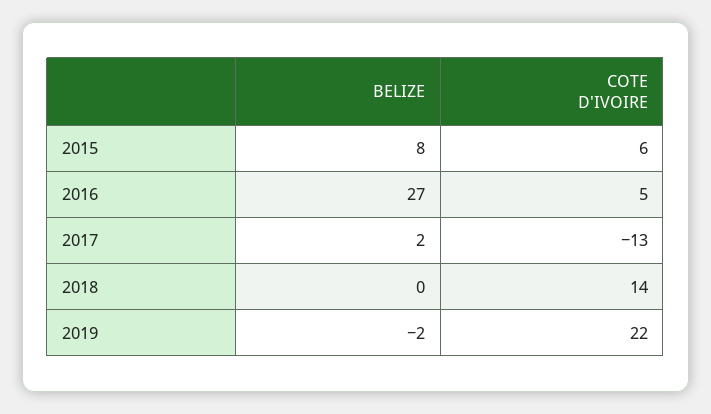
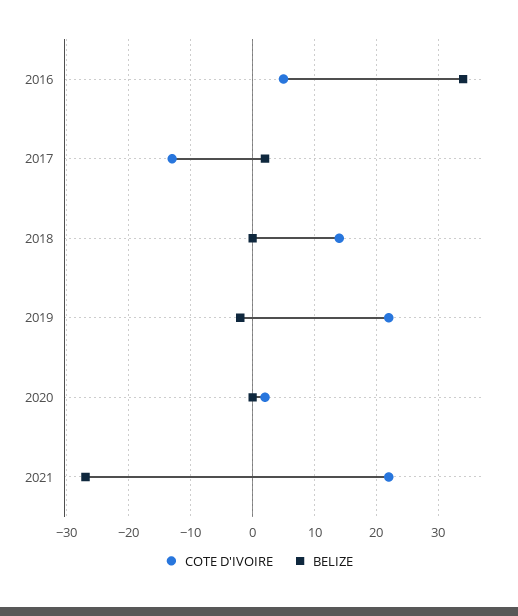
BELIZE, 2015: 8 -> none
COTE D'IVOIRE, 2015: 6 -> none
BELIZE, 2016: 27 -> 34
COTE D'IVOIRE, 2020: none -> 2
BELIZE, 2020: none -> 0
COTE D'IVOIRE, 2021: none -> 22
BELIZE, 2021: none -> -27

